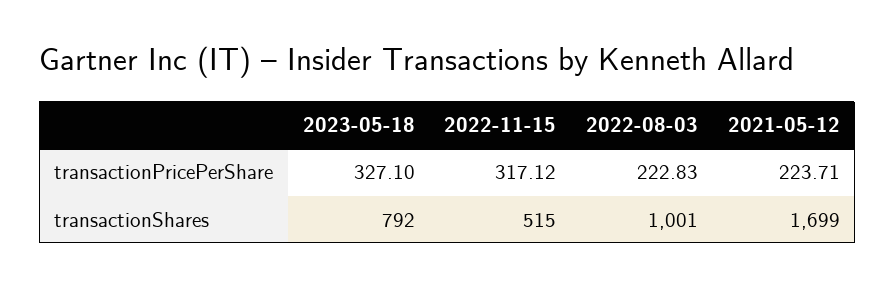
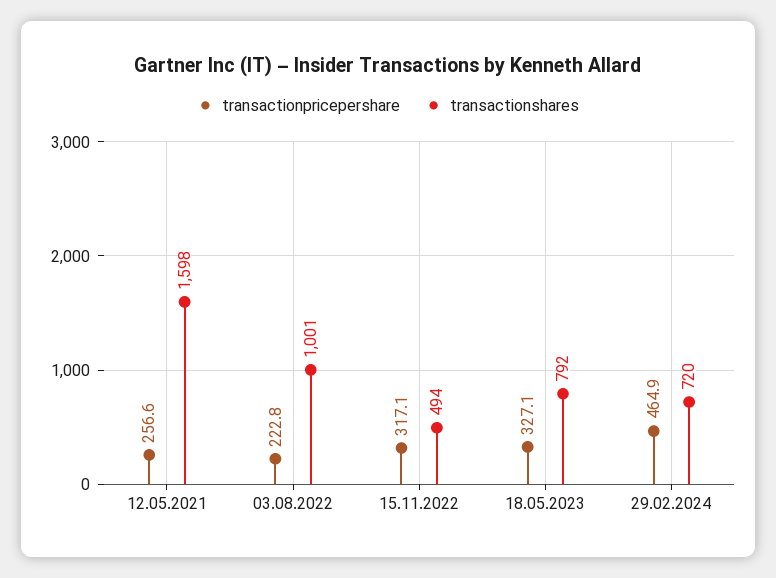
transactionPricePerShare, 2021-05-12: 223.71 -> 256.6
transactionShares, 2022-11-15: 515 -> 494
transactionShares, 2021-05-12: 1699 -> 1598
transactionPricePerShare, 29.02.2024: none -> 464.9
transactionShares, 29.02.2024: none -> 720

